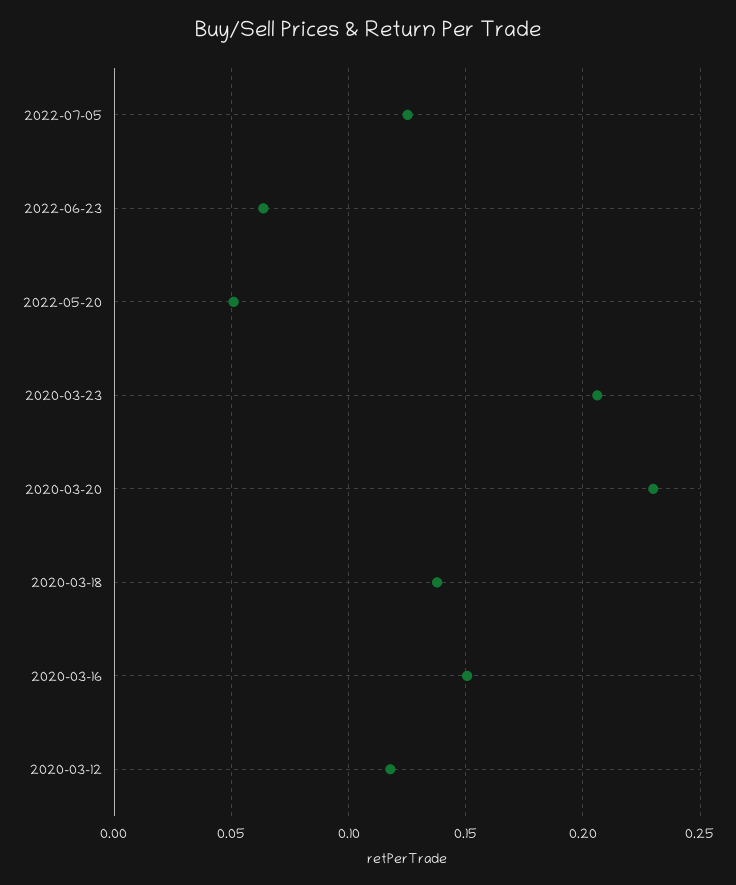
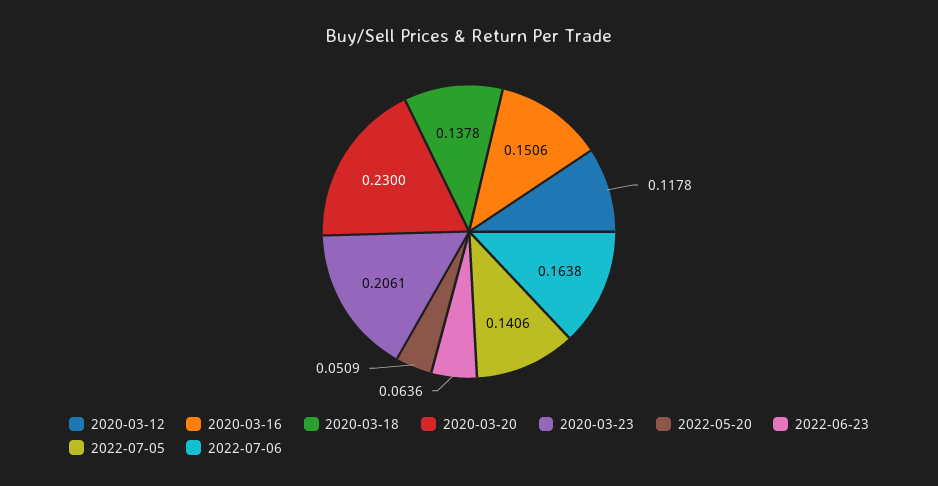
2022-07-05: 0.125 -> 0.1406
2022-07-06: none -> 0.1638

